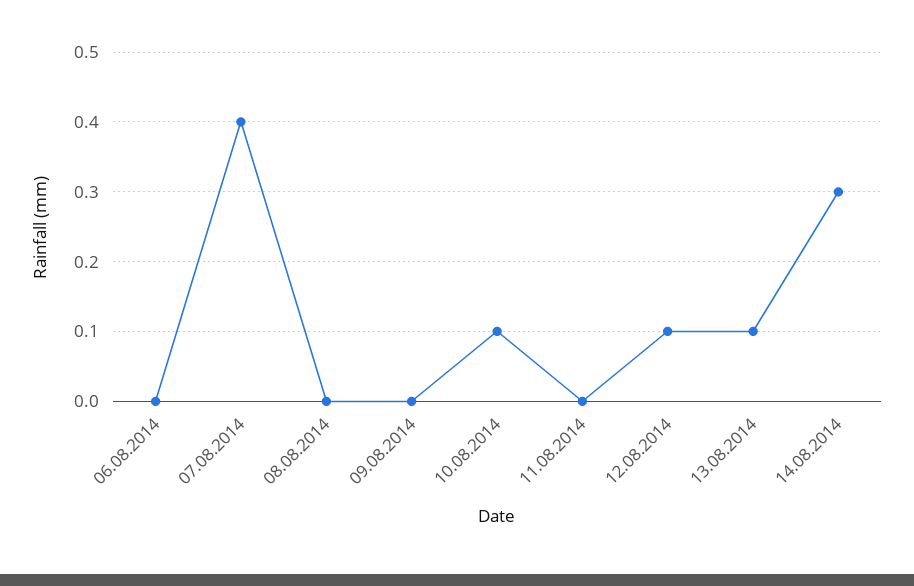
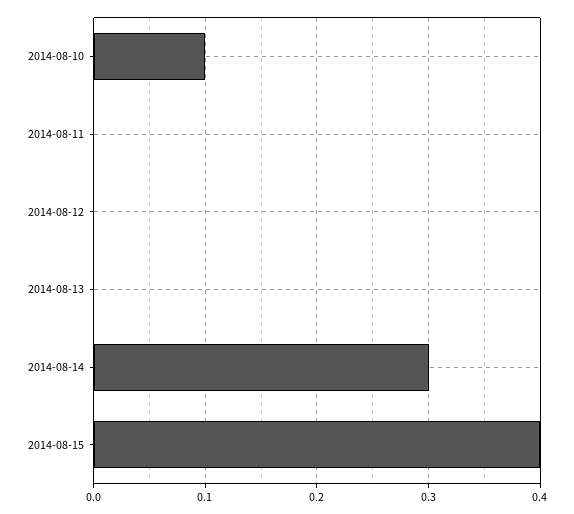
06.08.2014: 0 -> none
07.08.2014: 0.4 -> none
08.08.2014: 0 -> none
09.08.2014: 0 -> none
12.08.2014: 0.1 -> 0
13.08.2014: 0.1 -> 0
2014-08-15: none -> 0.4

